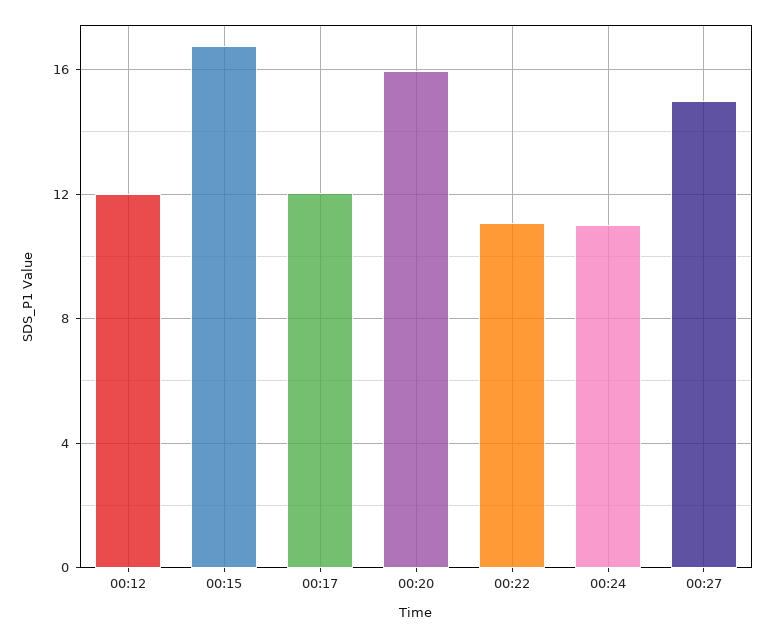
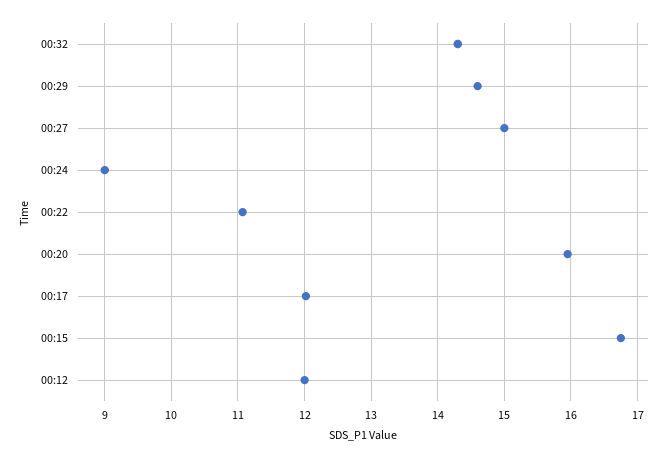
00:24: 11 -> 9
00:32: none -> 14.3
00:29: none -> 14.6

